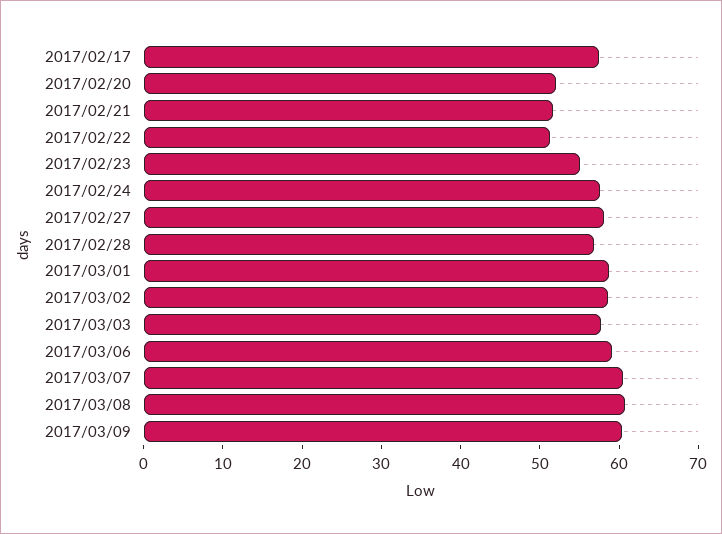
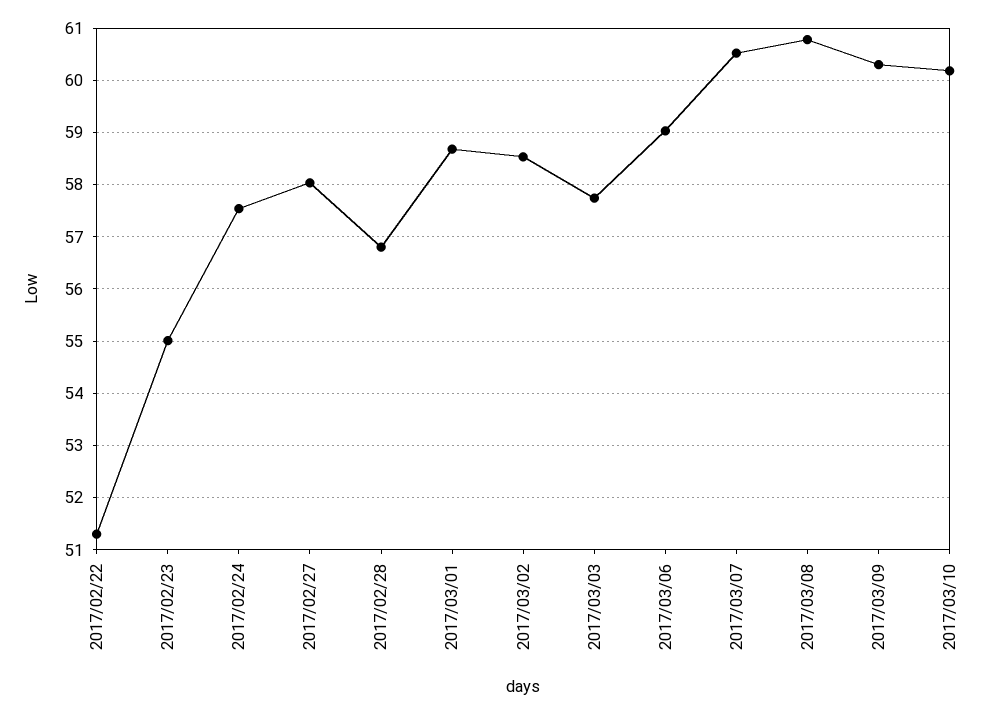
2017/02/17: 58 -> none
2017/02/20: 52 -> none
2017/02/21: 52 -> none
2017/03/10: none -> 60.2

